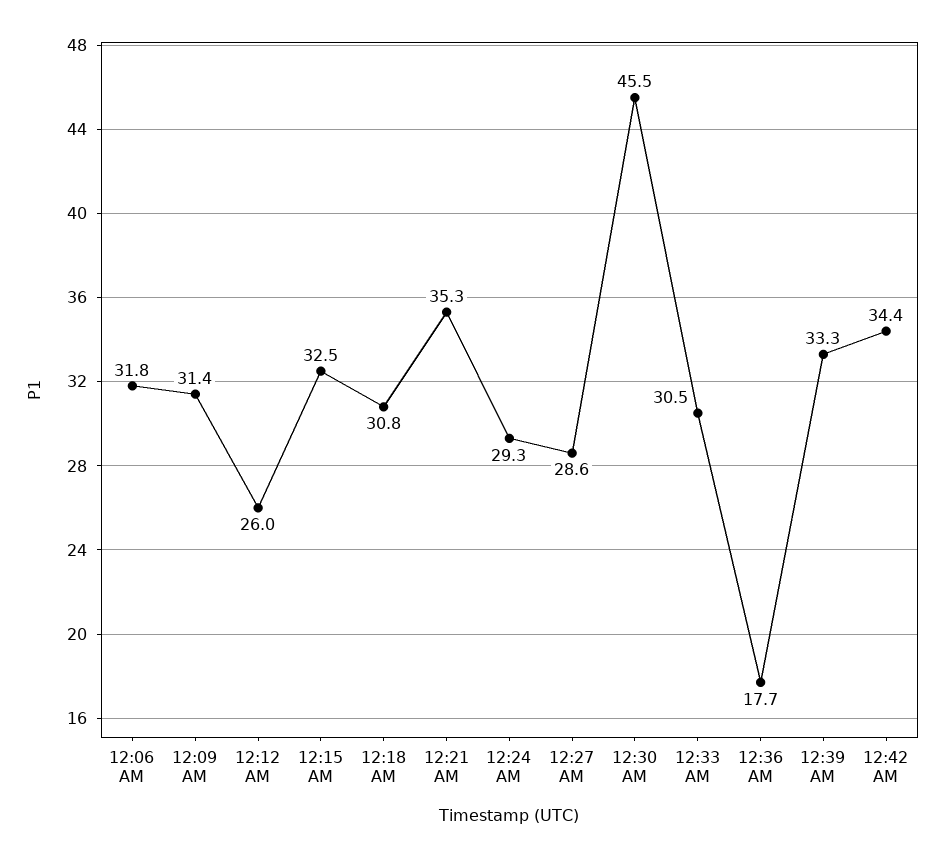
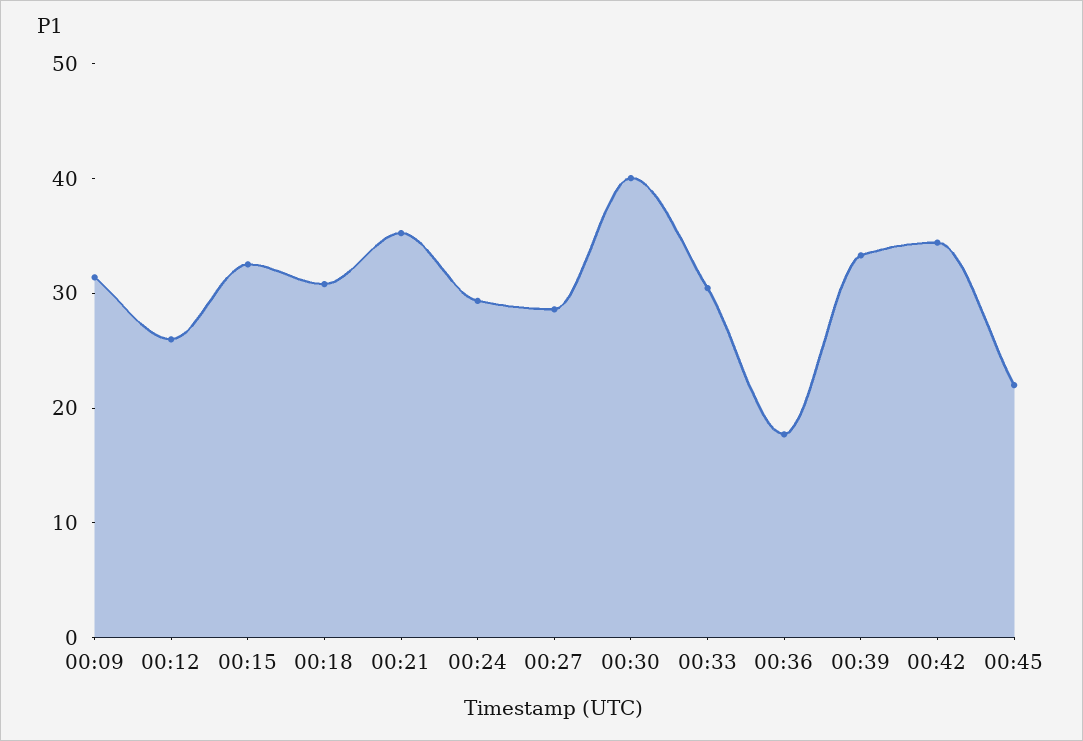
12:06 AM: 31.8 -> none
12:30 AM: 45.5 -> 40
00:45: none -> 22

